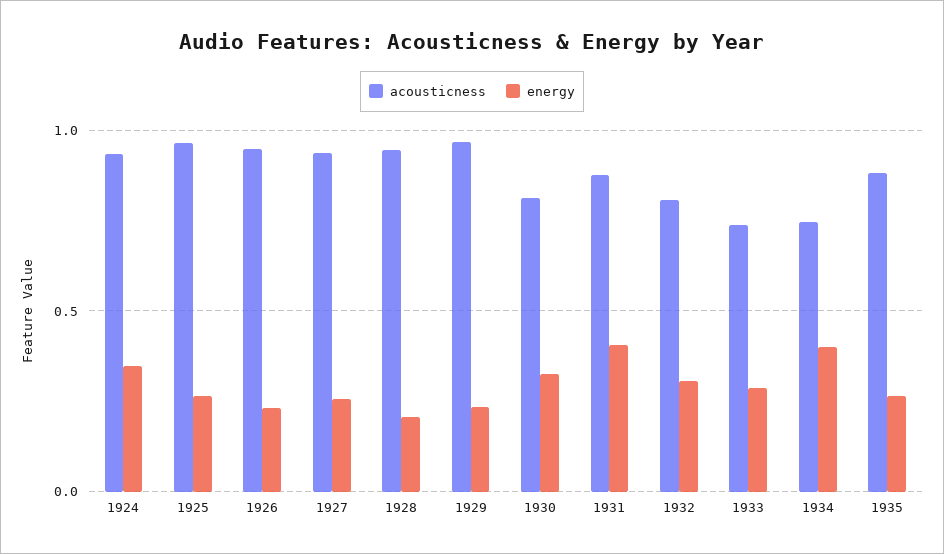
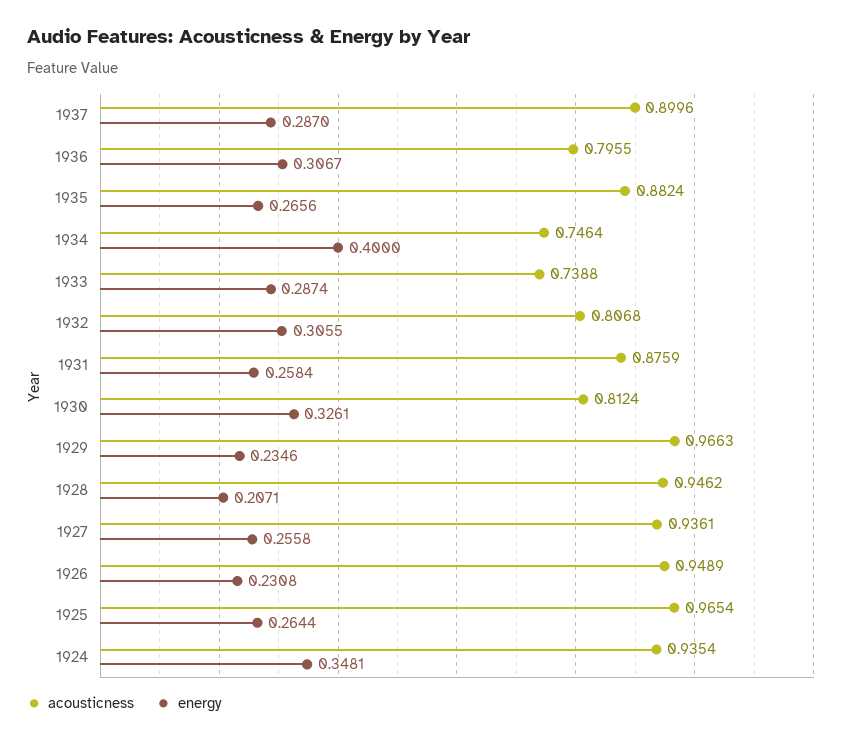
energy, 1931: 0.4 -> 0.2584
acousticness, 1937: none -> 0.8996
energy, 1937: none -> 0.287
acousticness, 1936: none -> 0.7955
energy, 1936: none -> 0.3067

